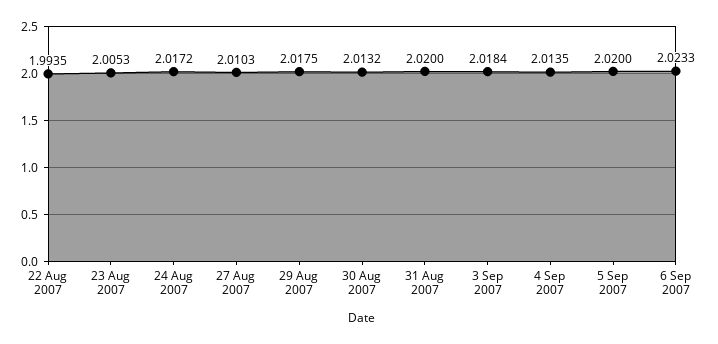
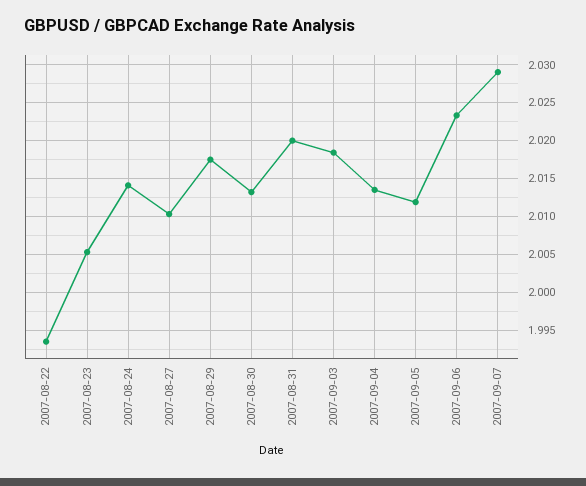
24 Aug 2007: 2.0172 -> 2.014
5 Sep 2007: 2.02 -> 2.012
2007-09-07: none -> 2.029

